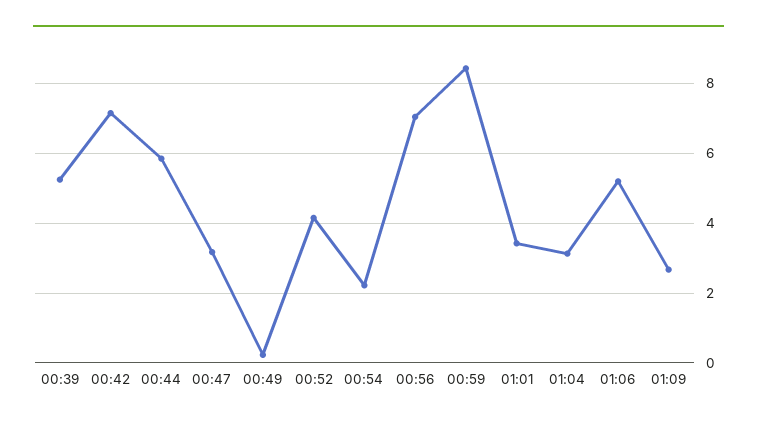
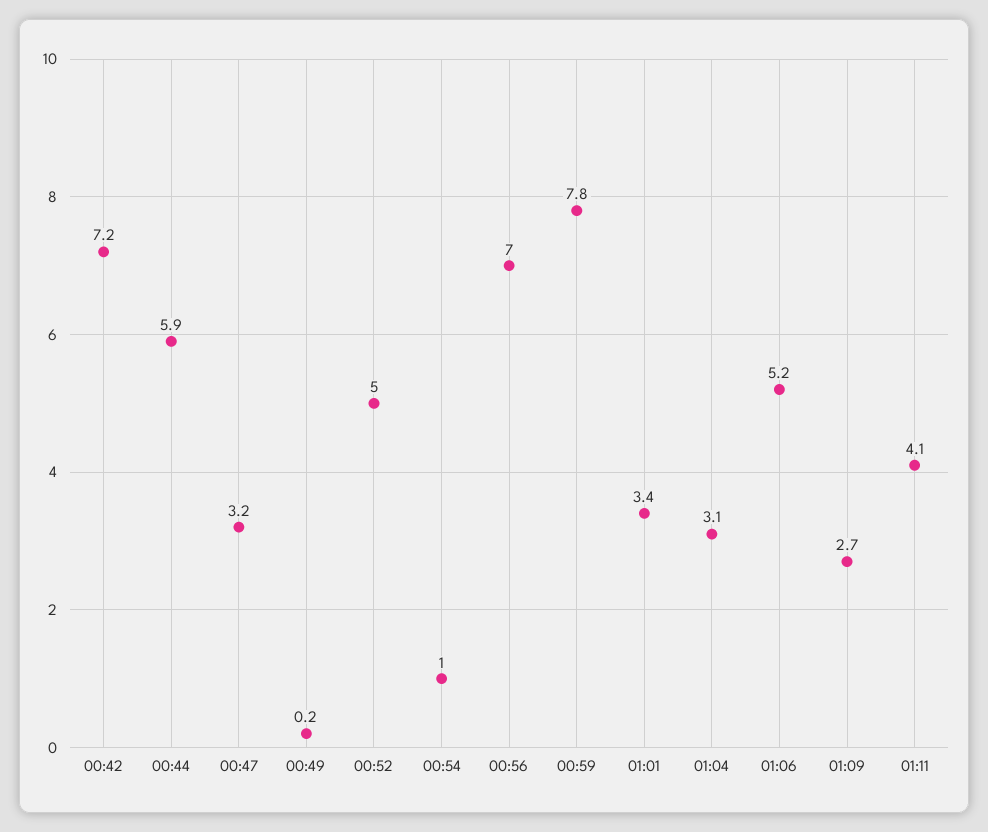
00:39: 5.2 -> none
00:52: 4.2 -> 5
00:54: 2.2 -> 1
00:59: 8.4 -> 7.8
01:11: none -> 4.1

